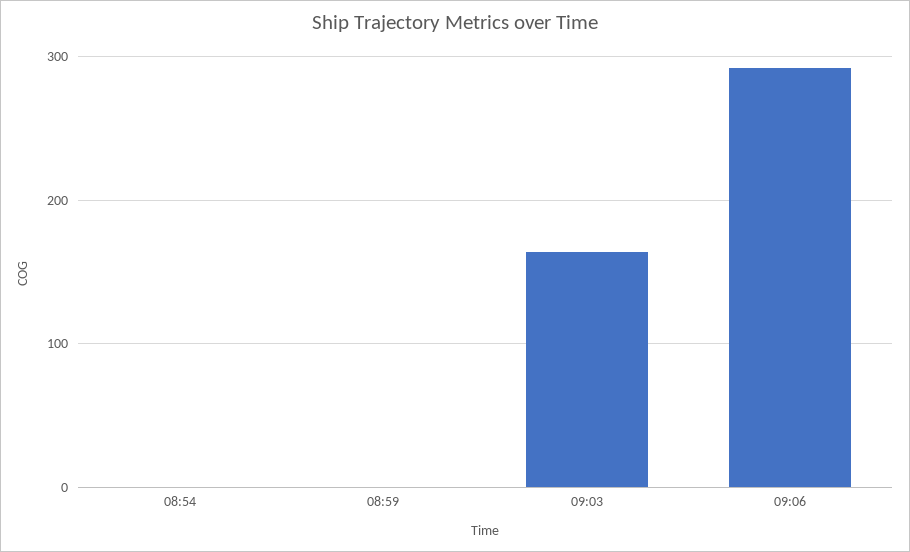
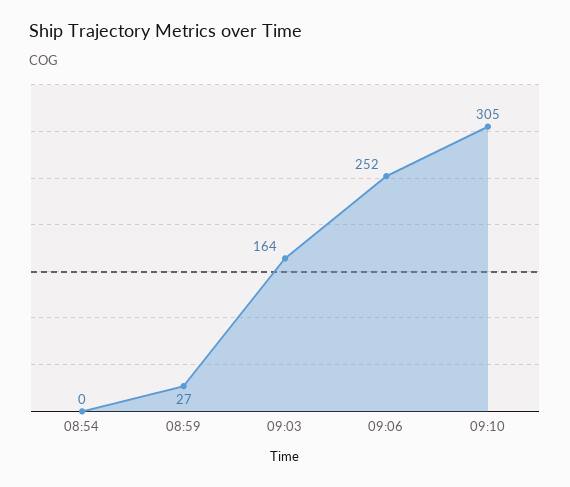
08:59: 0 -> 27
09:06: 290 -> 252
09:10: none -> 305

